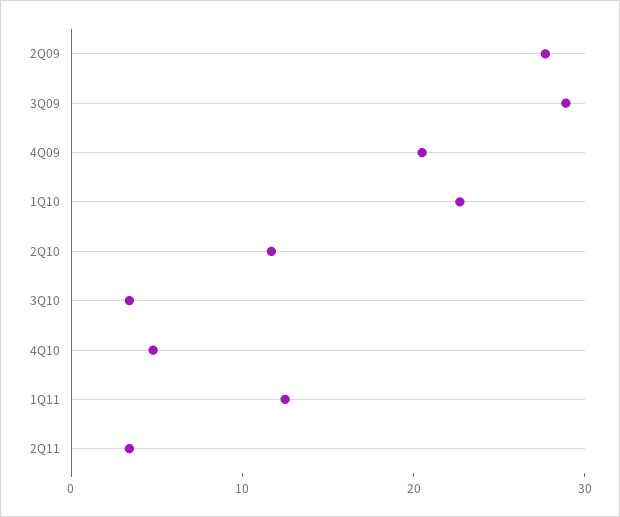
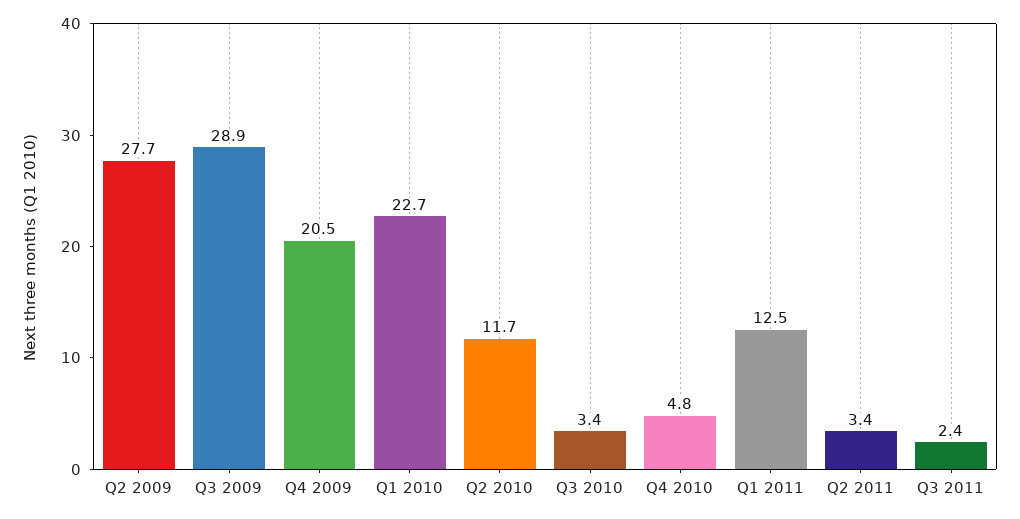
Q3 2011: none -> 2.4

